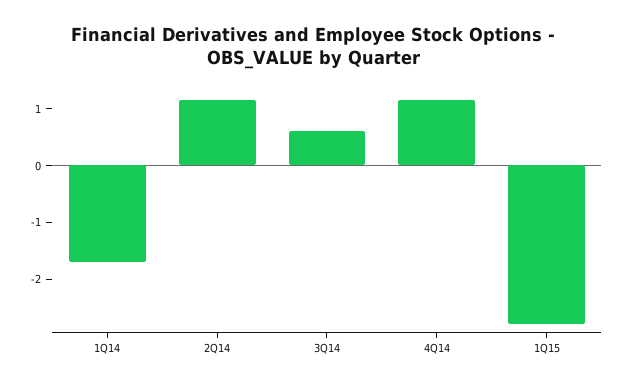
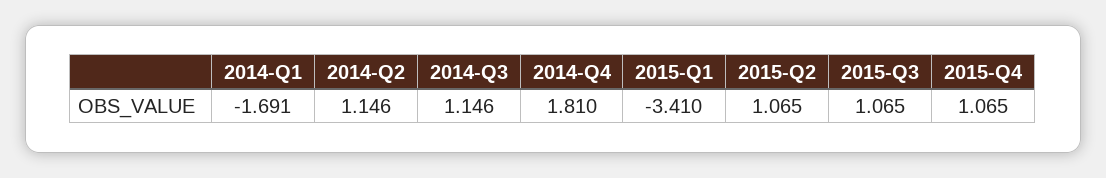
3Q14: 0.6 -> 1.146
4Q14: 1.2 -> 1.81
1Q15: -2.8 -> -3.41
2015-Q2: none -> 1.065
2015-Q3: none -> 1.065
2015-Q4: none -> 1.065

